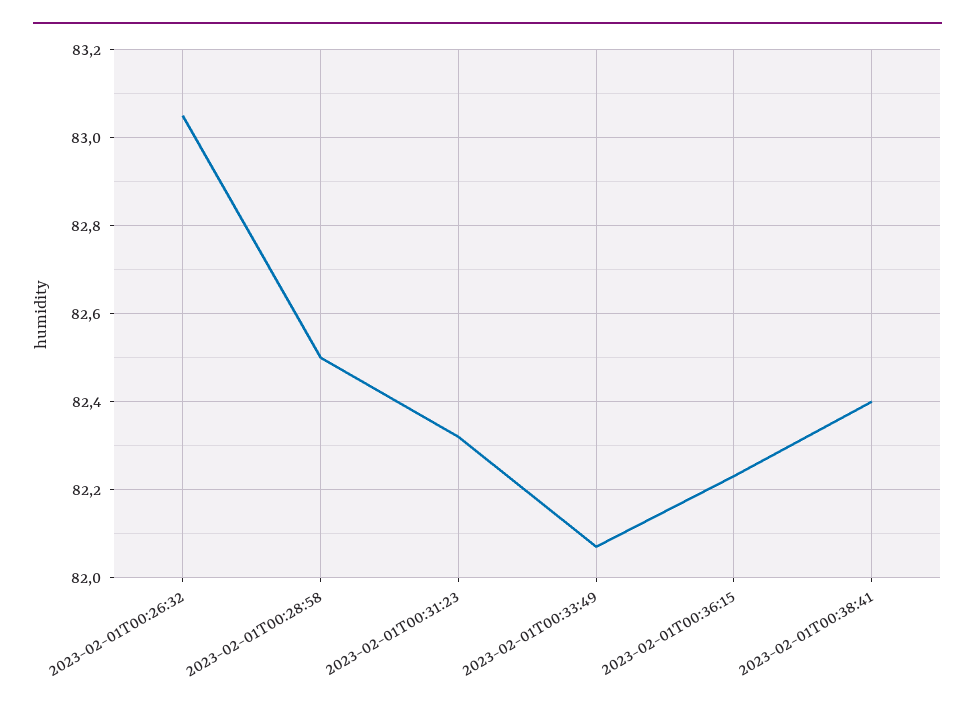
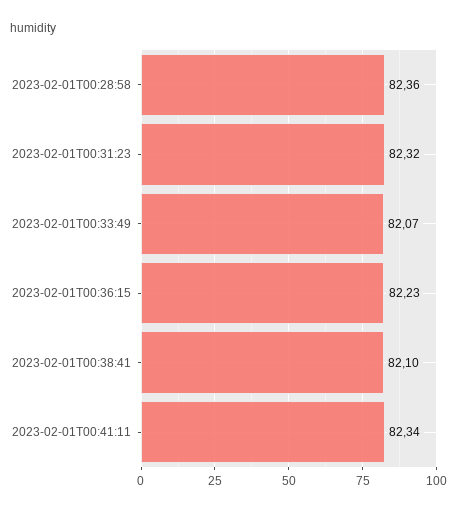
2023-02-01T00:26:32: 83.05 -> none
2023-02-01T00:28:58: 82.5 -> 82.36
2023-02-01T00:38:41: 82.4 -> 82.1
2023-02-01T00:41:11: none -> 82.34

